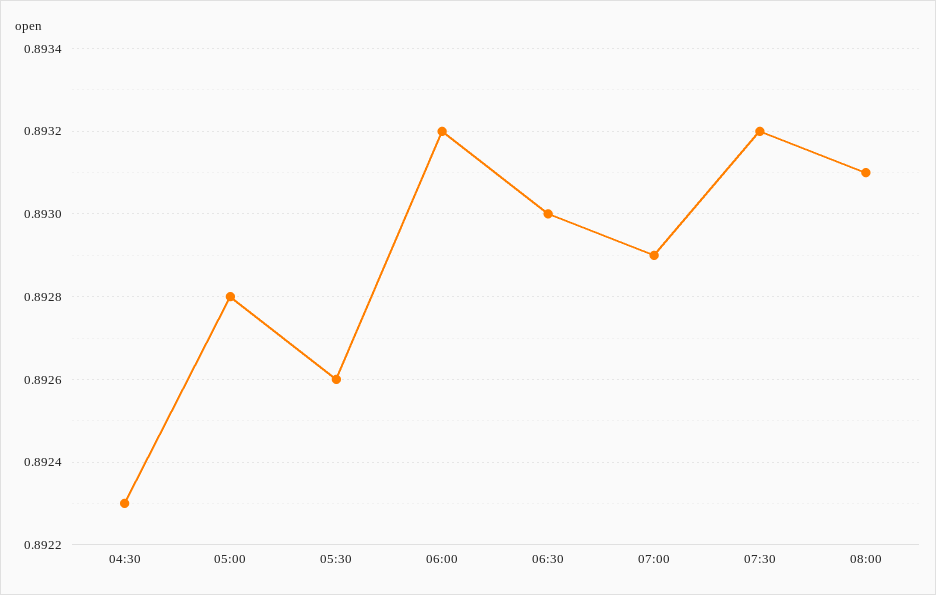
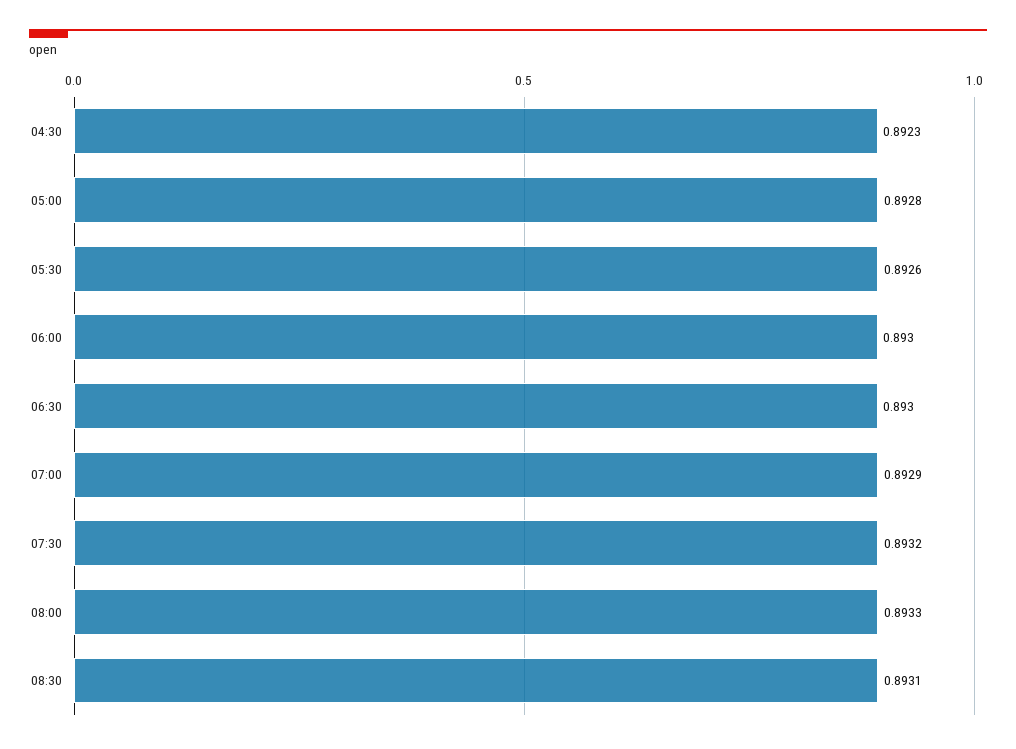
06:00: 0.8932 -> 0.893
08:00: 0.8931 -> 0.8933
08:30: none -> 0.8931

